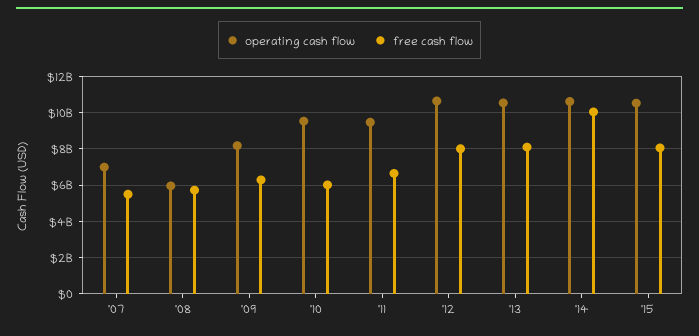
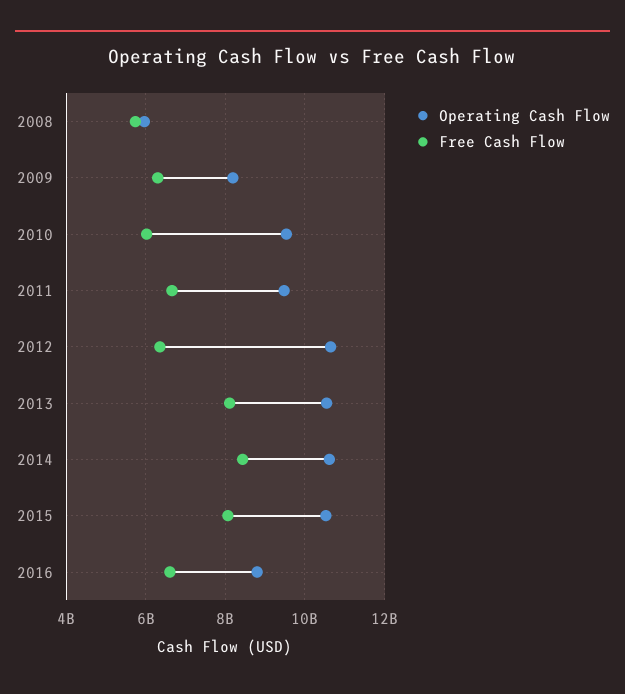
operating cash flow, '07: 7000000000 -> none
free cash flow, '07: 5500000000 -> none
free cash flow, '12: 8000000000 -> 6400000000
free cash flow, '14: 10000000000 -> 8400000000
operating cash flow, 2016: none -> 8800000000
free cash flow, 2016: none -> 6600000000

